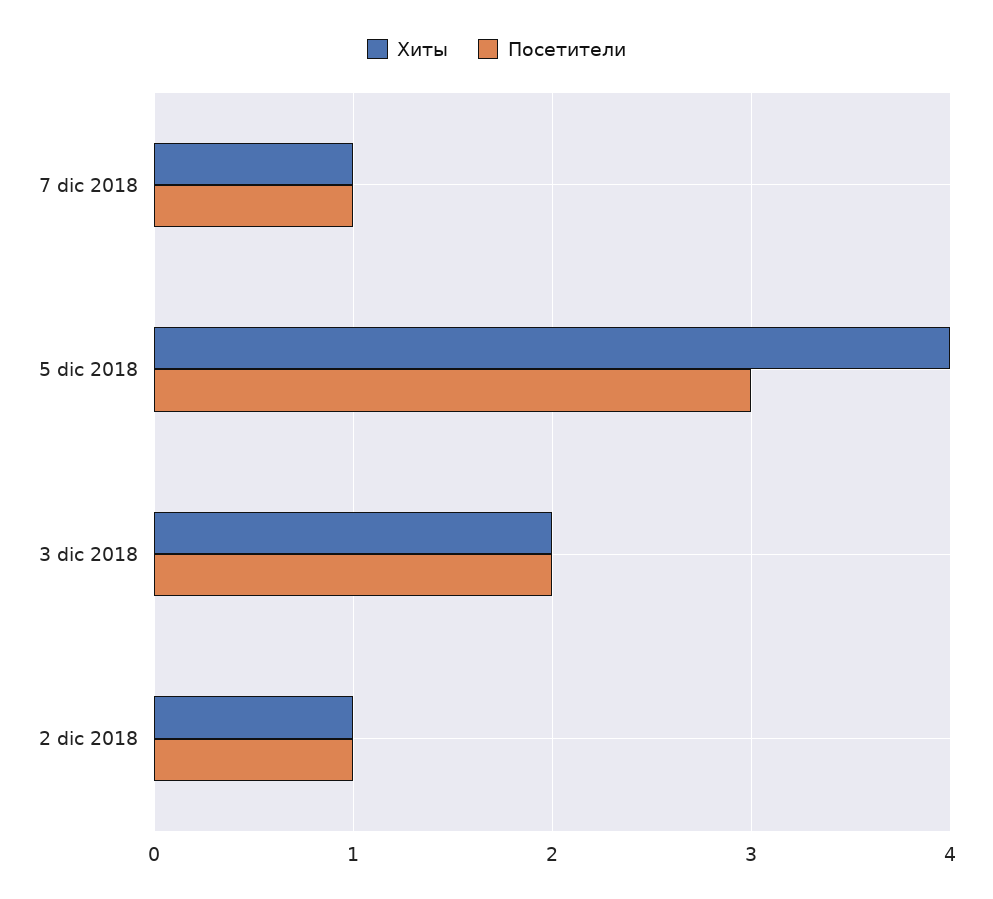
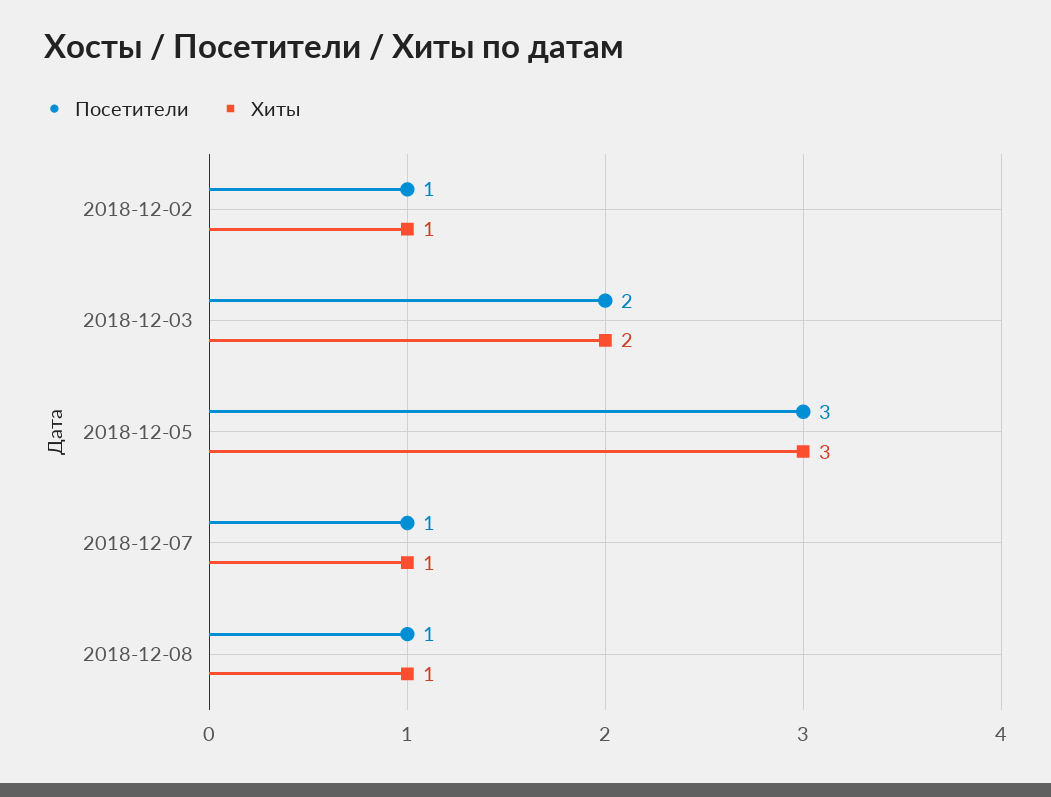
Хиты, 5 dic 2018: 4 -> 3
Посетители, 2018-12-08: none -> 1
Хиты, 2018-12-08: none -> 1

